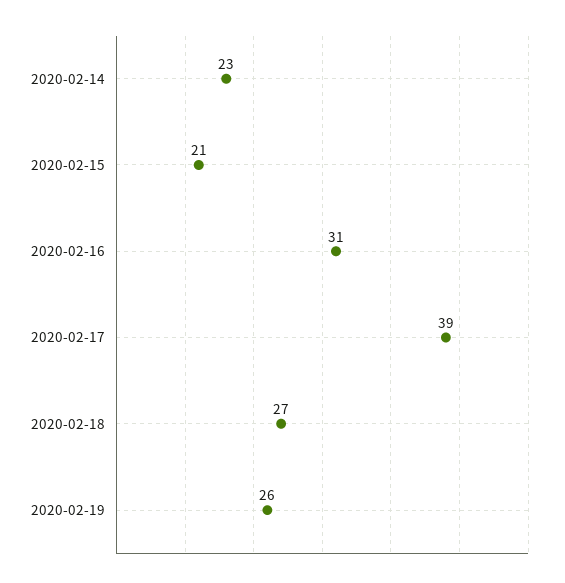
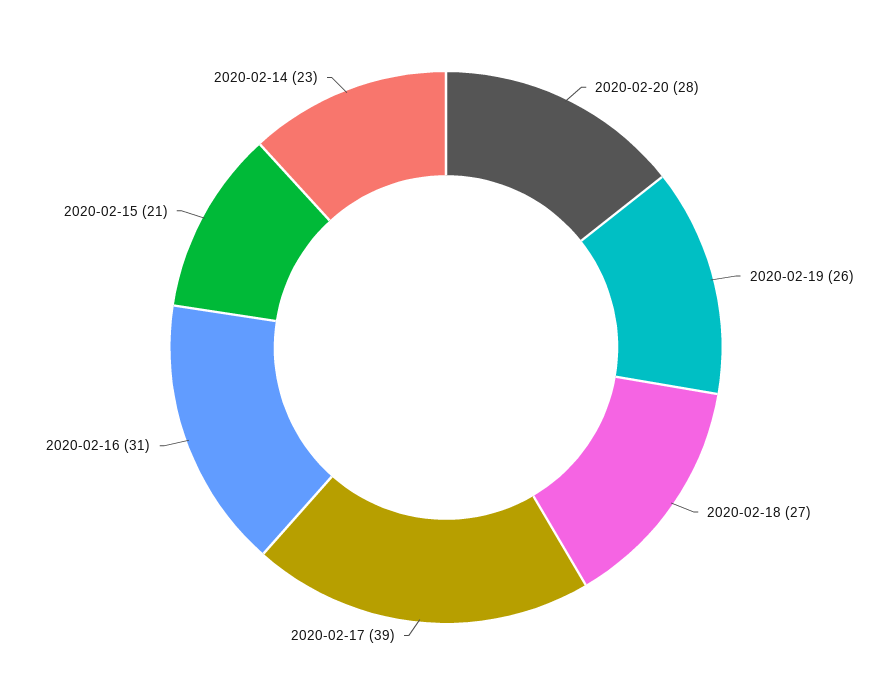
2020-02-20: none -> 28

